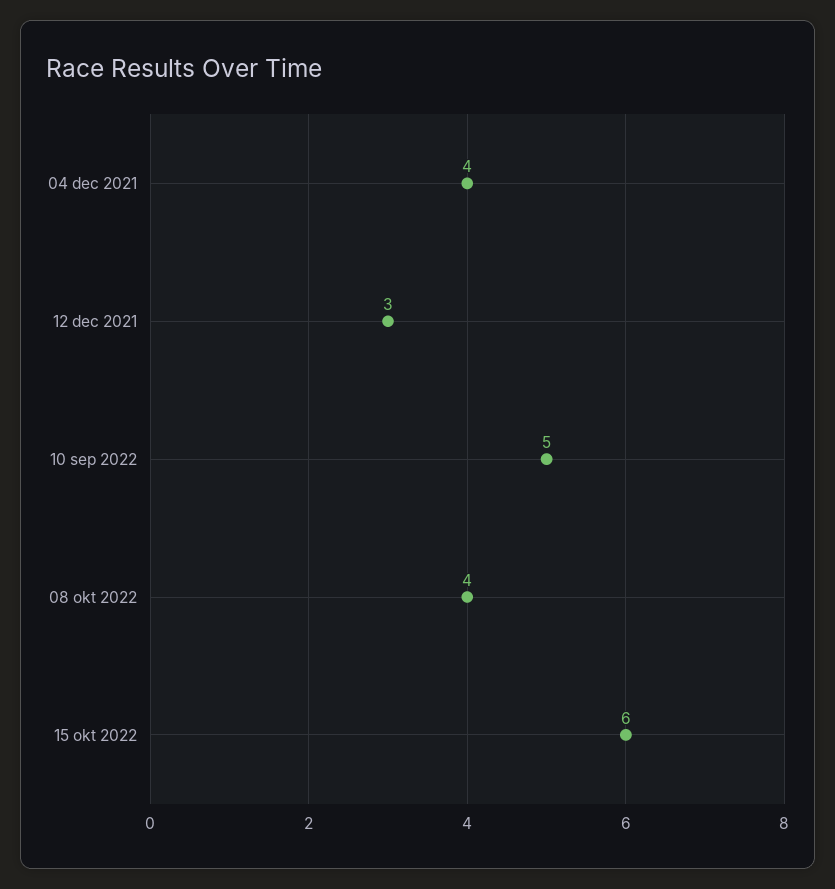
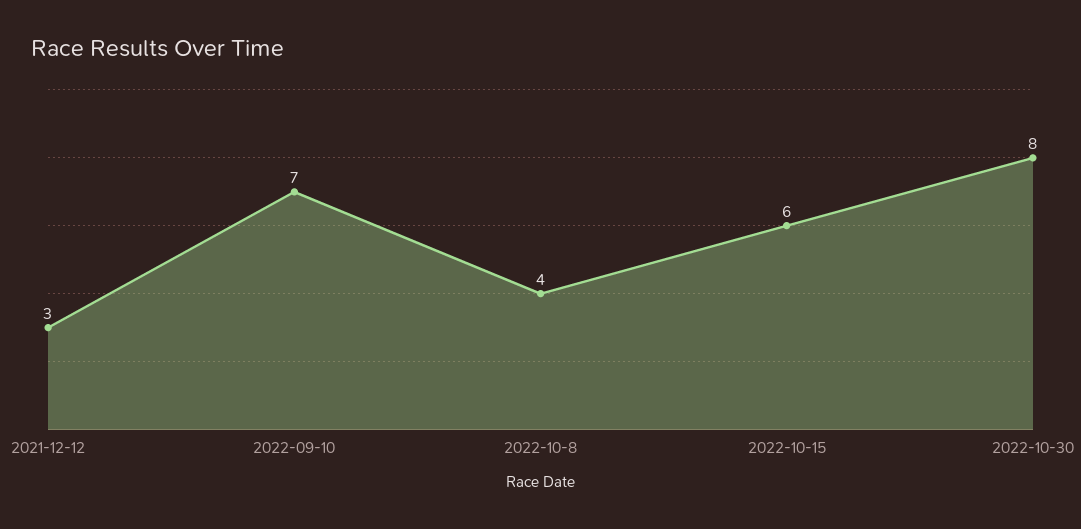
04 dec 2021: 4 -> none
10 sep 2022: 5 -> 7
2022-10-30: none -> 8

